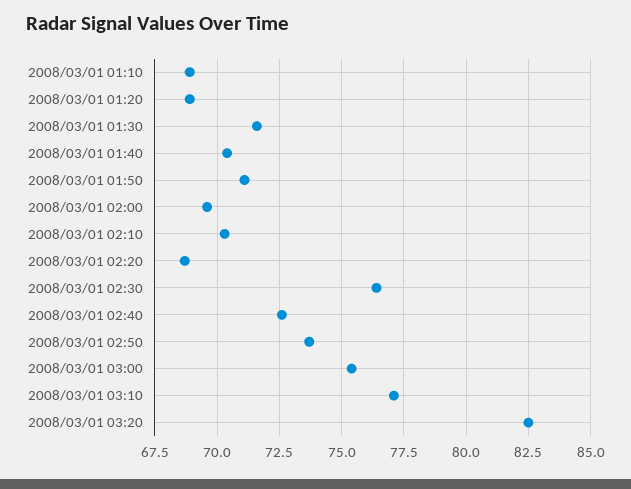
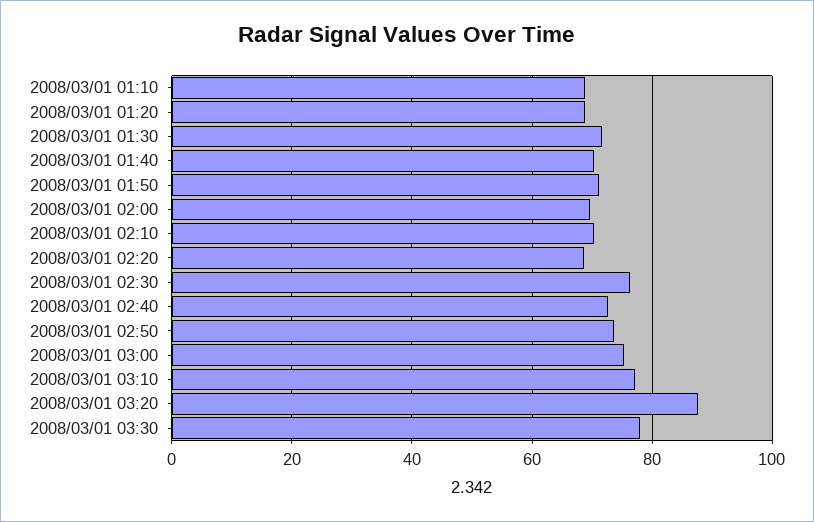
2008/03/01 03:20: 82.5 -> 88
2008/03/01 03:30: none -> 78

